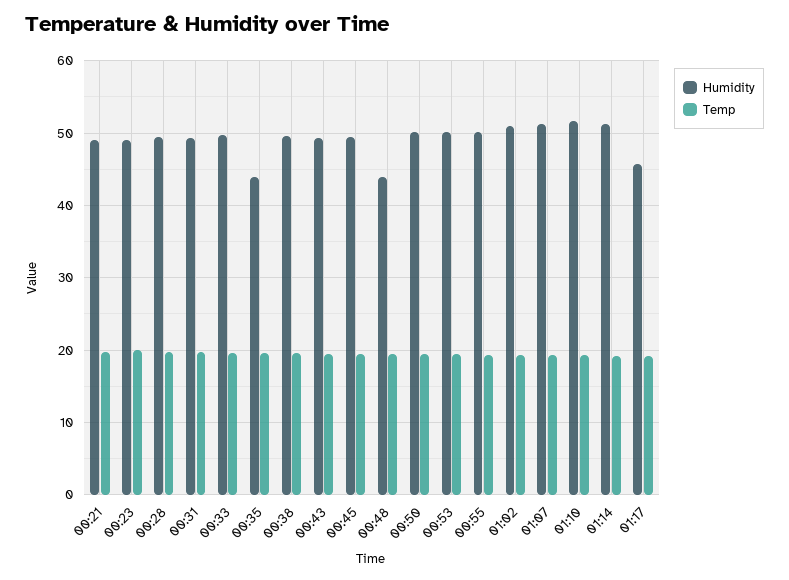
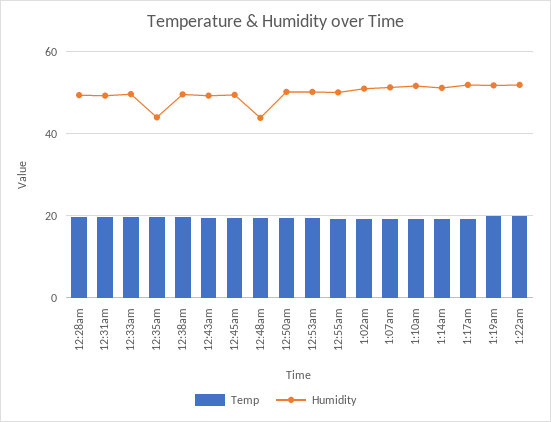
Humidity, 00:21: 49 -> none
Temp, 00:21: 20 -> none
Humidity, 00:23: 49 -> none
Temp, 00:23: 20 -> none
Humidity, 01:17: 46 -> 52
Temp, 1:19am: none -> 20
Humidity, 1:19am: none -> 52
Temp, 1:22am: none -> 20
Humidity, 1:22am: none -> 52

